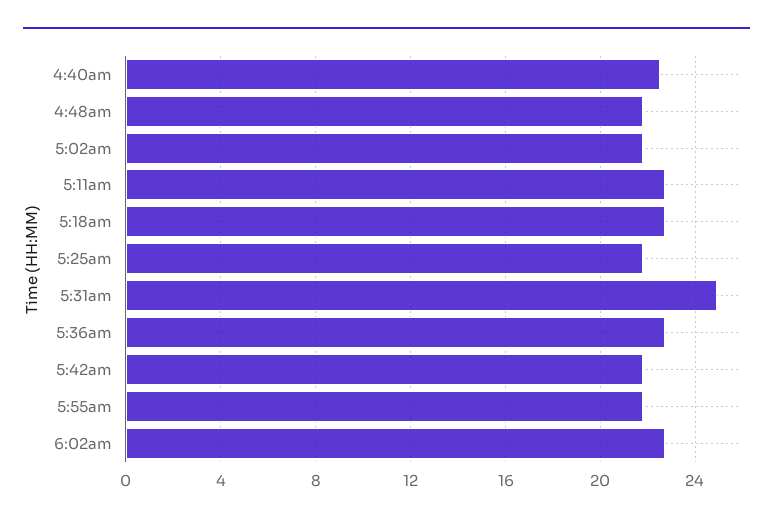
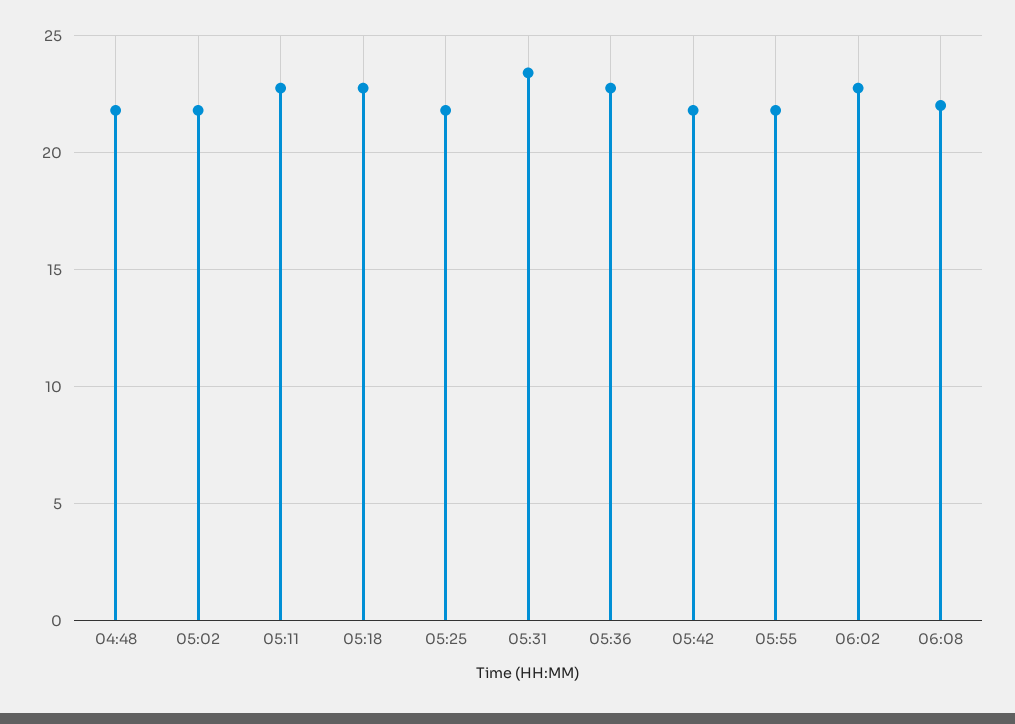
4:40am: 22.5 -> none
5:31am: 25 -> 23.5
06:08: none -> 22

